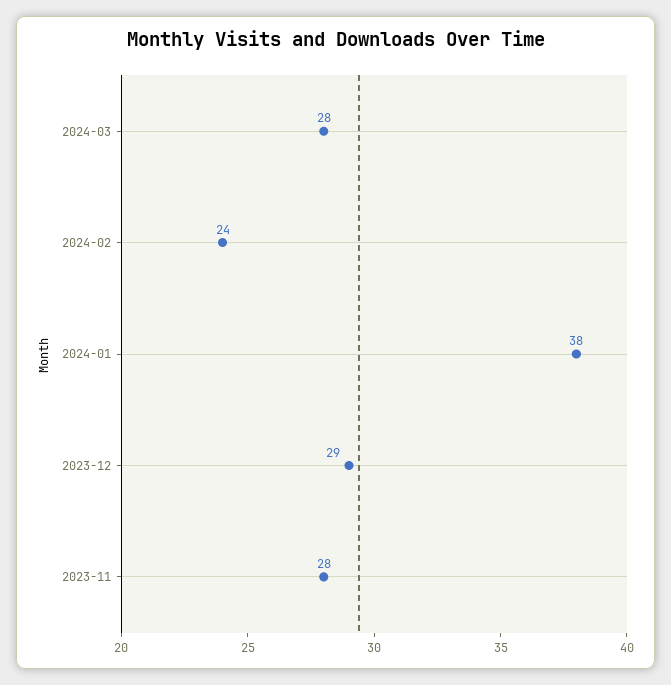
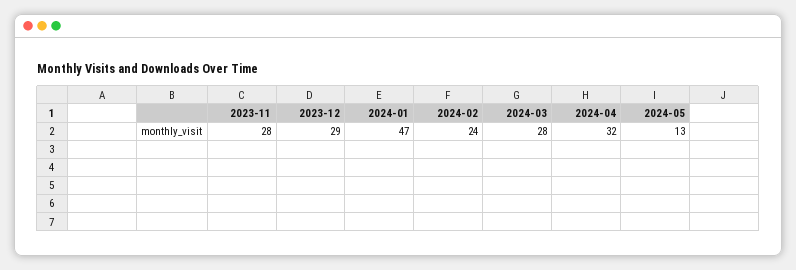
2024-01: 38 -> 47
2024-04: none -> 32
2024-05: none -> 13

